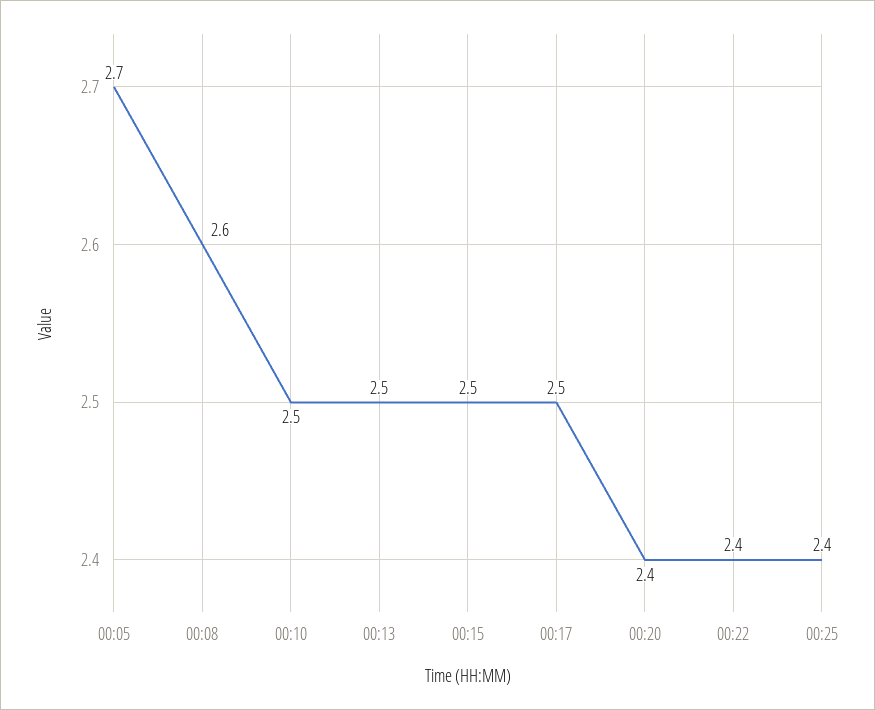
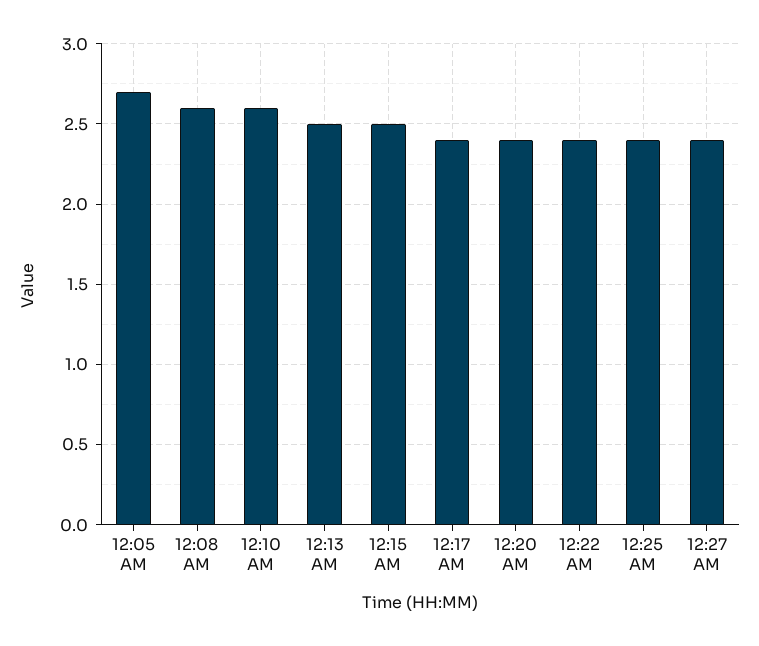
00:10: 2.5 -> 2.6
00:17: 2.5 -> 2.4
12:27 AM: none -> 2.4

